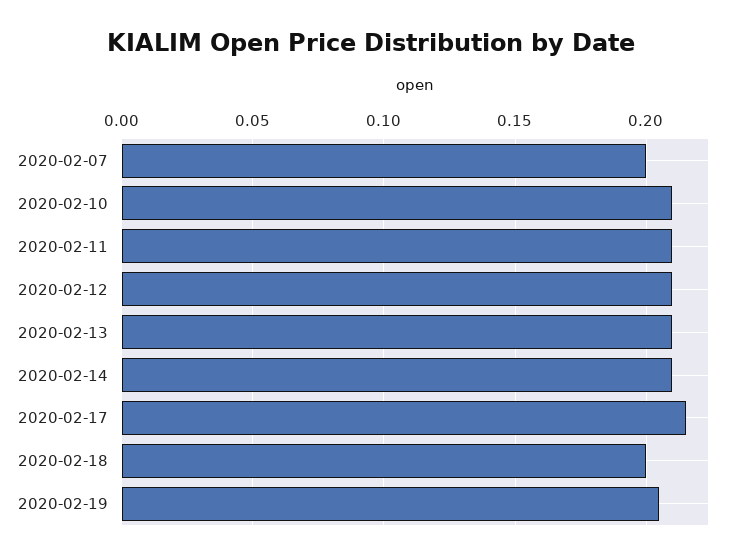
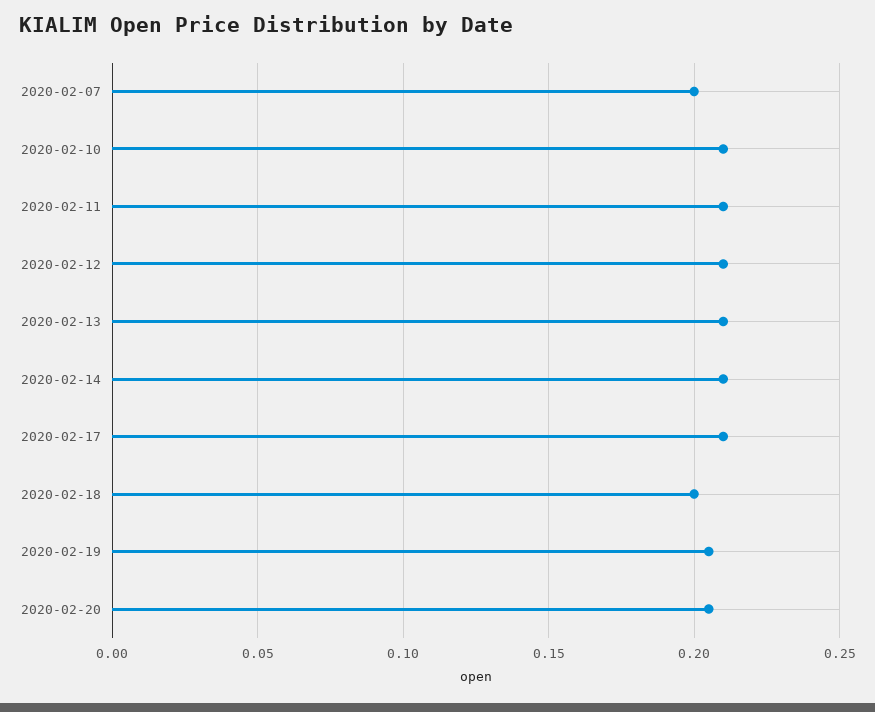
2020-02-17: 0.215 -> 0.21
2020-02-20: none -> 0.205

